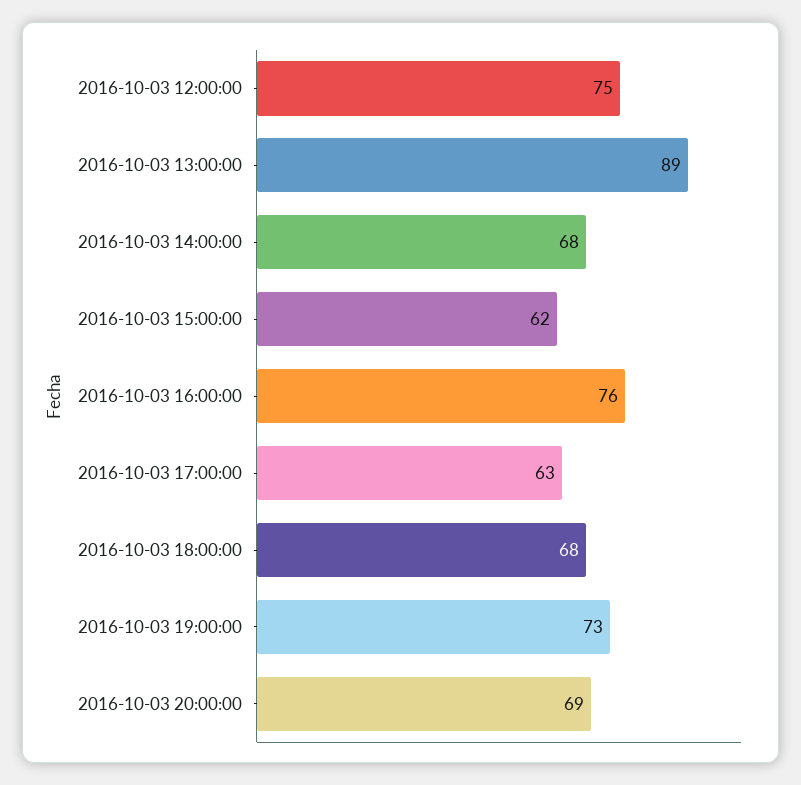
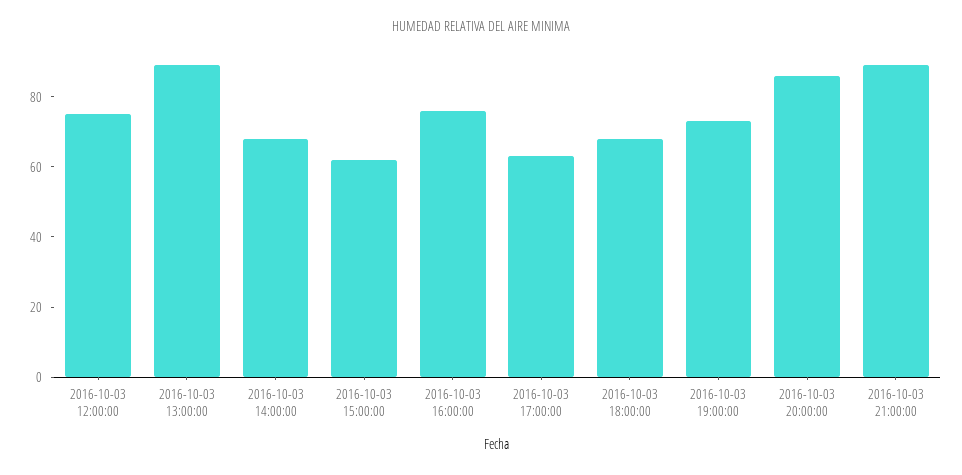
2016-10-03 20:00:00: 69 -> 85
2016-10-03 21:00:00: none -> 90

